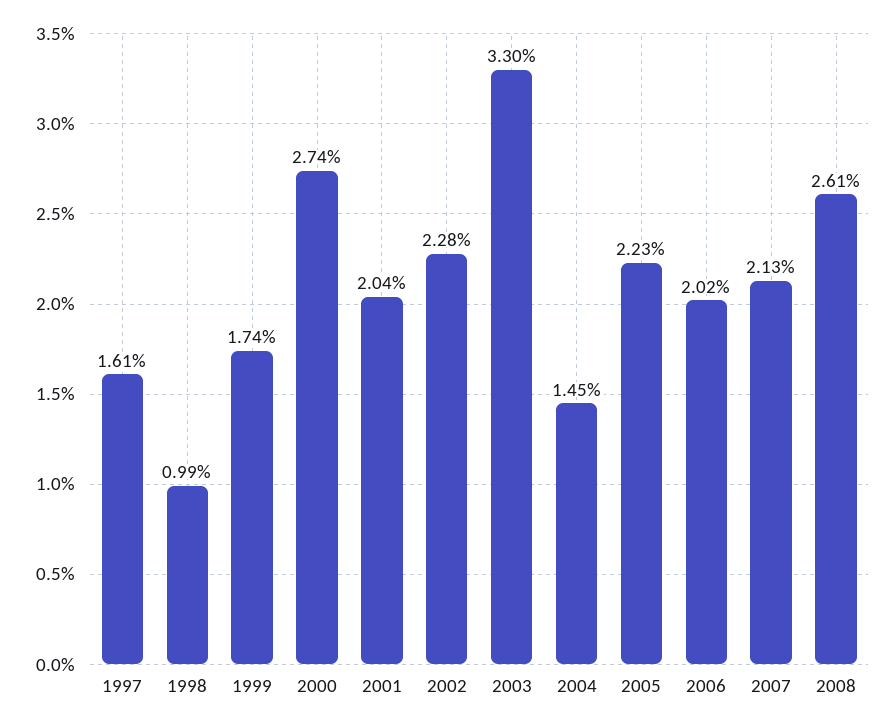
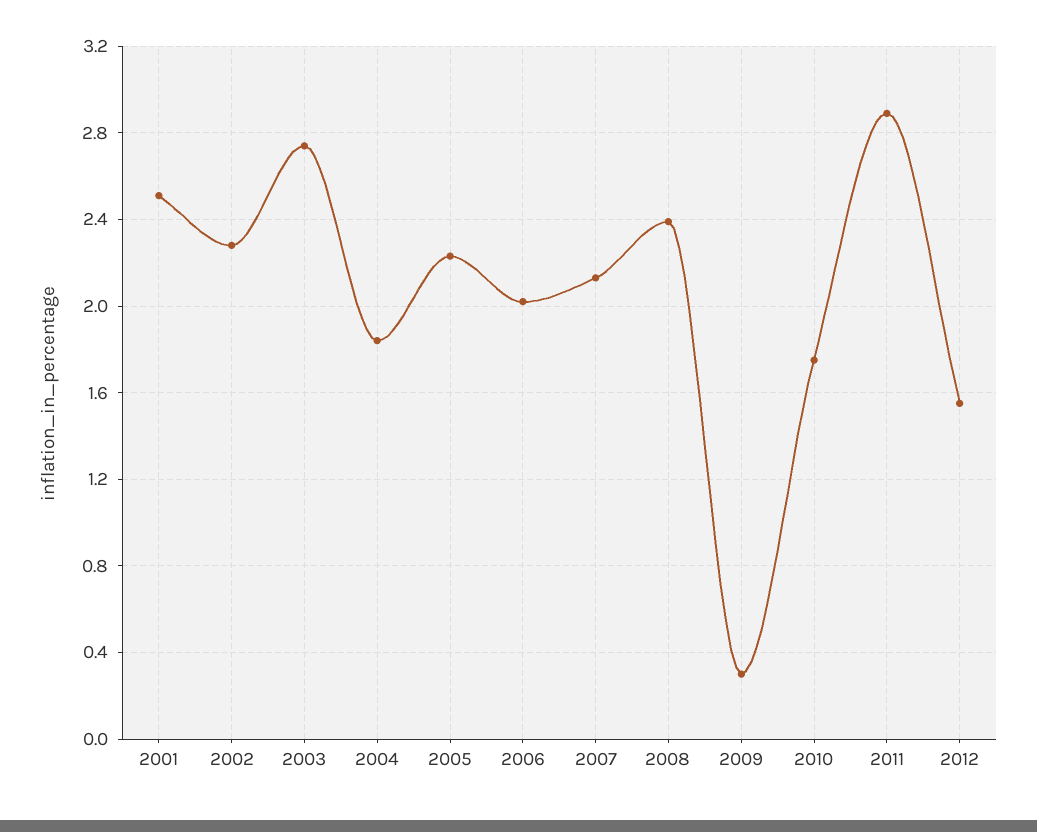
1997: 1.61 -> none
1998: 0.99 -> none
1999: 1.74 -> none
2000: 2.74 -> none
2001: 2.04 -> 2.5
2003: 3.3 -> 2.75
2004: 1.45 -> 1.85
2008: 2.61 -> 2.4
2009: none -> 0.3
2010: none -> 1.75
2011: none -> 2.9
2012: none -> 1.55

